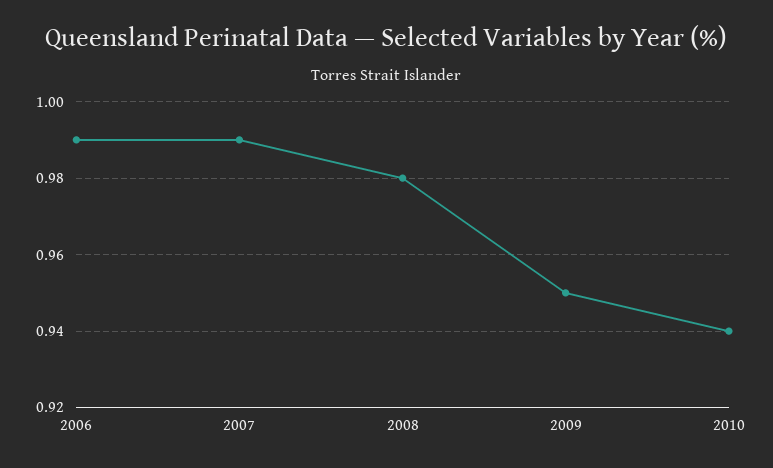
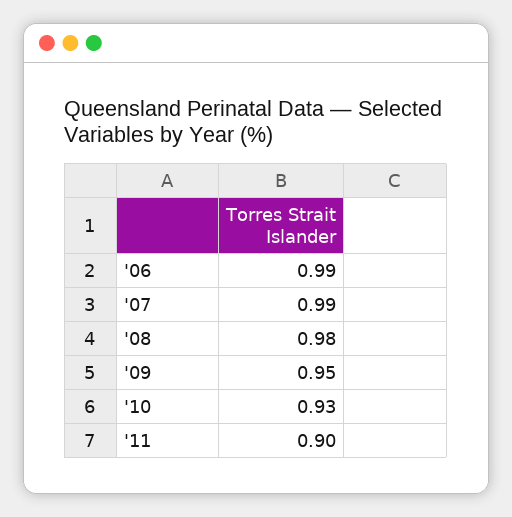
2010: 0.94 -> 0.93
'11: none -> 0.9

